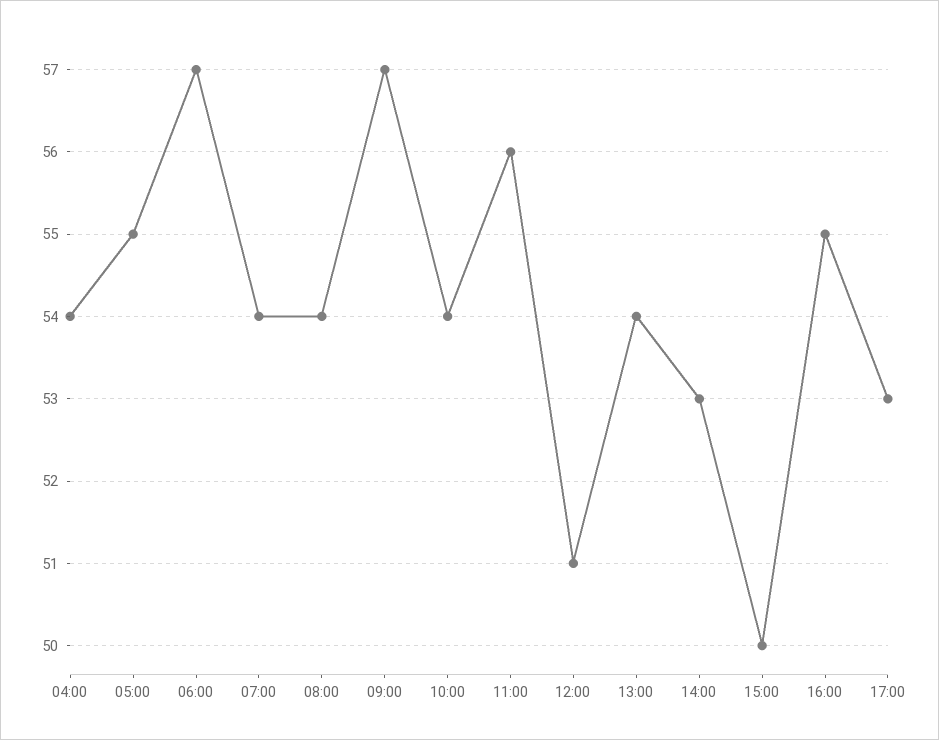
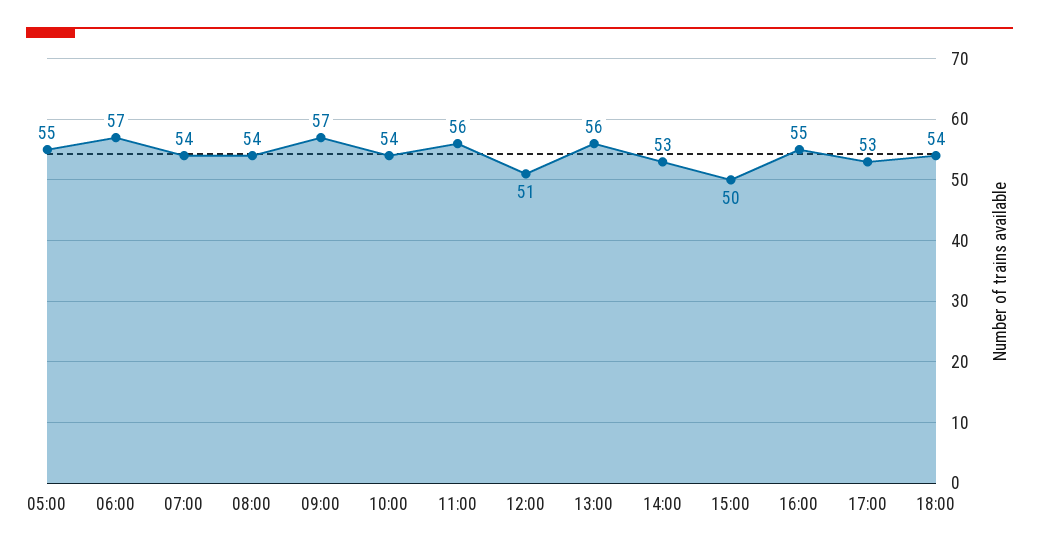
04:00: 54 -> none
13:00: 54 -> 56
18:00: none -> 54

